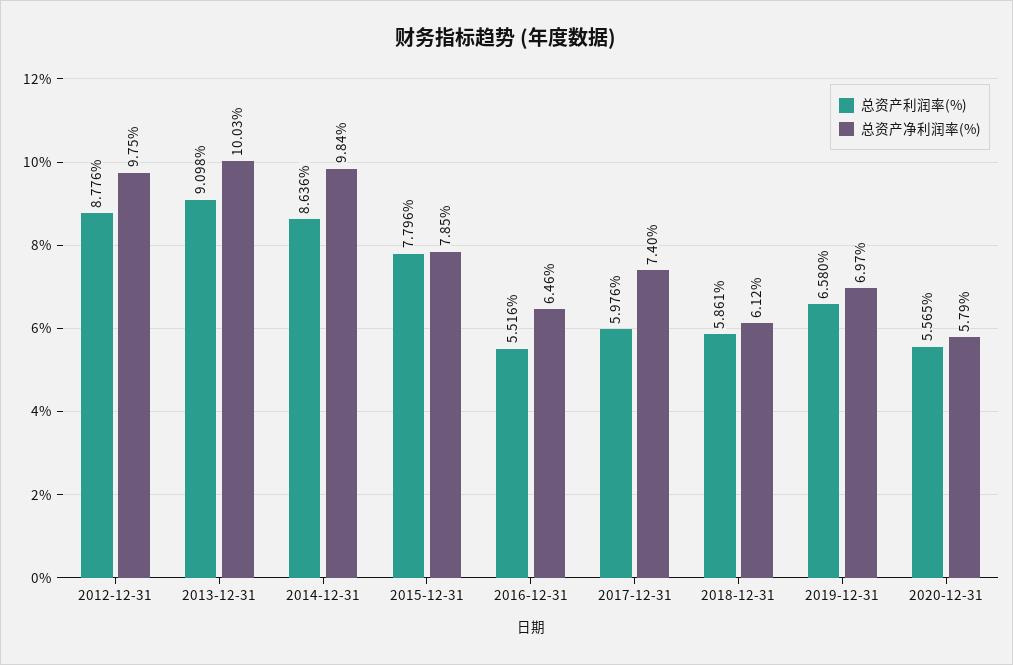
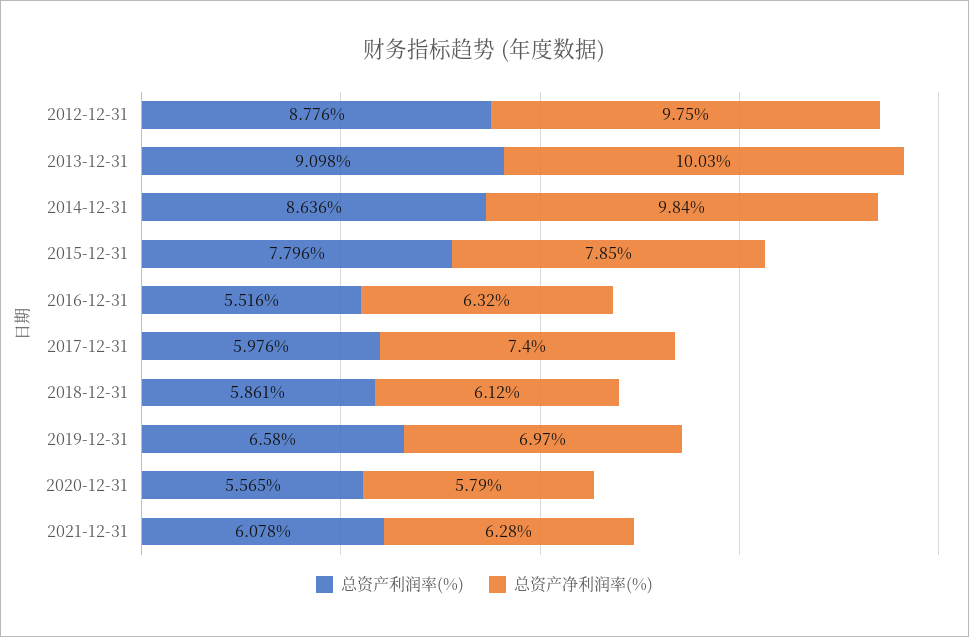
总资产净利润率(%), 2016-12-31: 6.46 -> 6.32
总资产利润率(%), 2021-12-31: none -> 6.078
总资产净利润率(%), 2021-12-31: none -> 6.28

